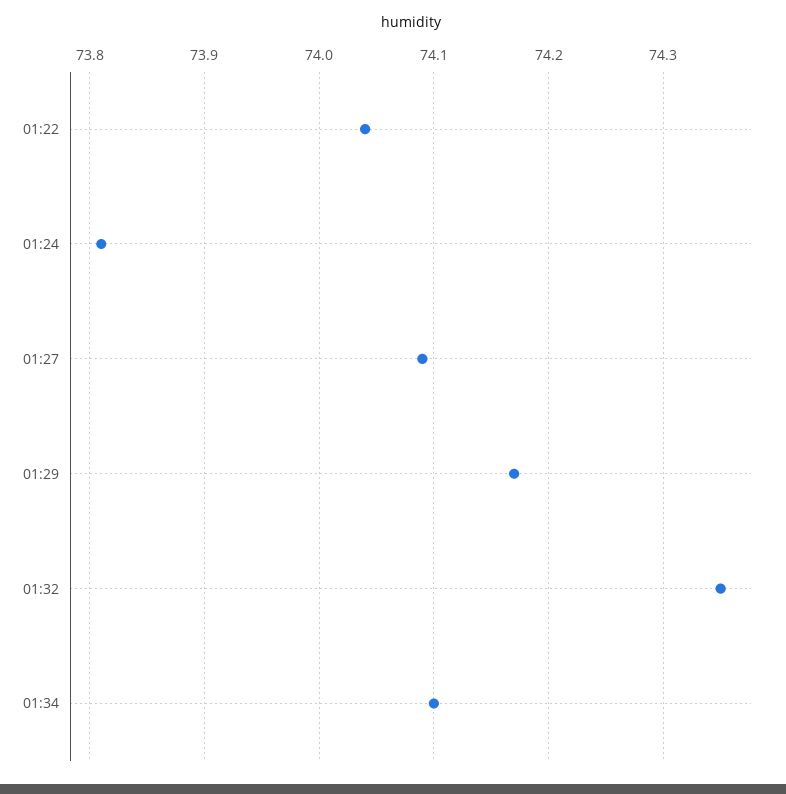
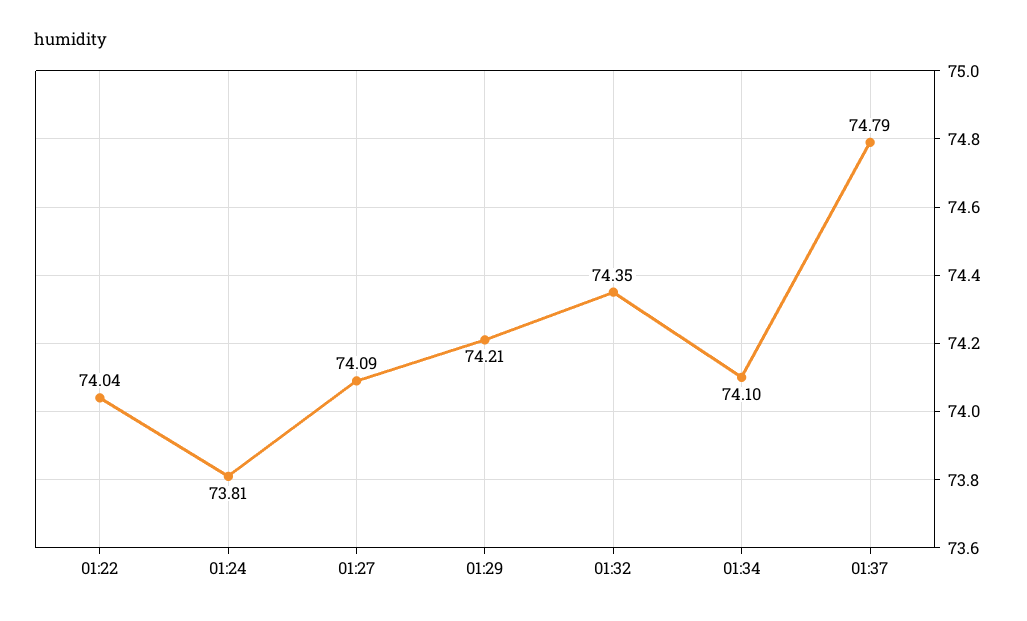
01:29: 74.17 -> 74.21
01:37: none -> 74.79

